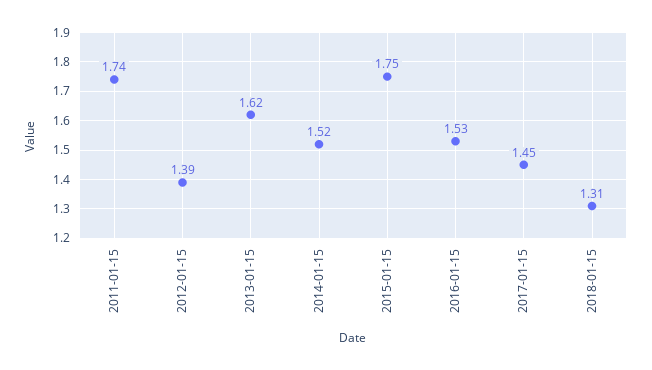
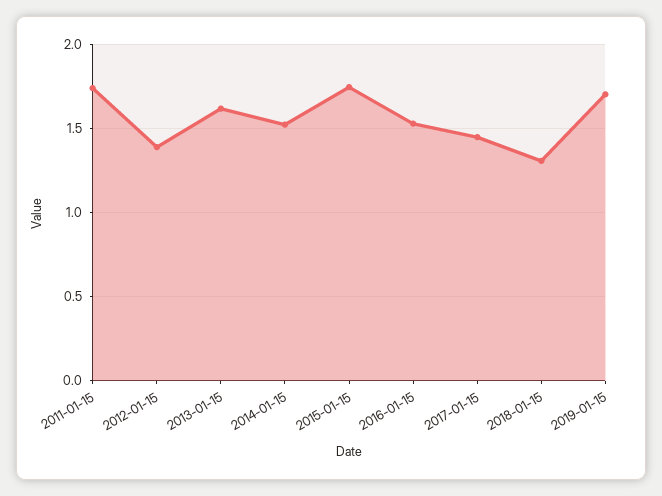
2019-01-15: none -> 1.7

